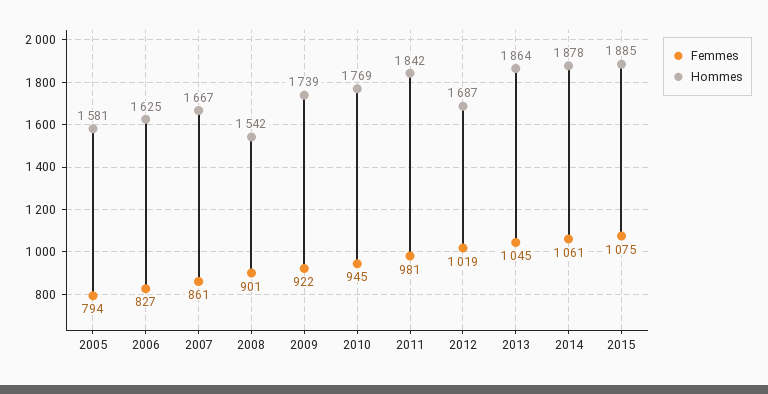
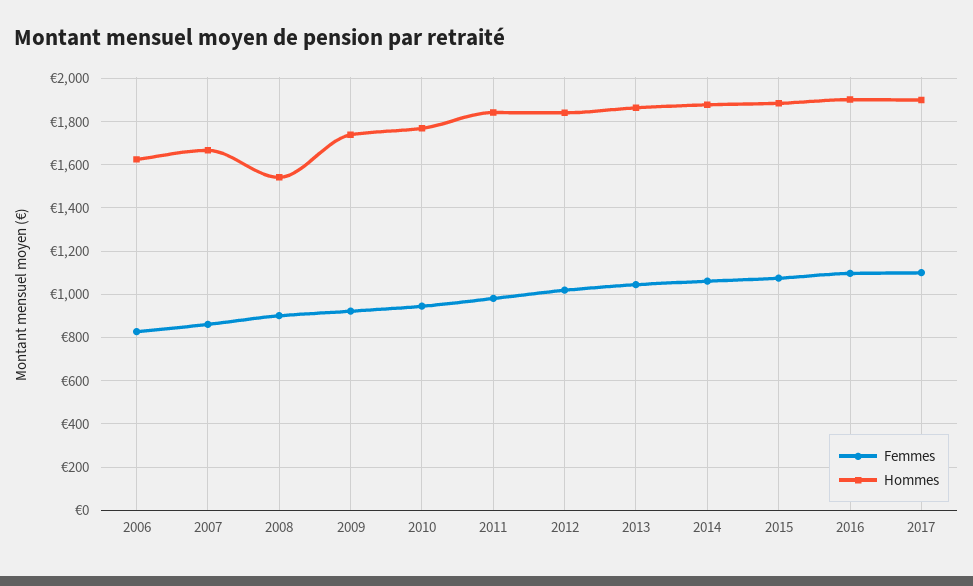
Femmes, 2005: 794 -> none
Hommes, 2005: 1581 -> none
Hommes, 2012: 1687 -> 1850
Femmes, 2016: none -> 1100
Hommes, 2016: none -> 1900
Femmes, 2017: none -> 1100
Hommes, 2017: none -> 1900

